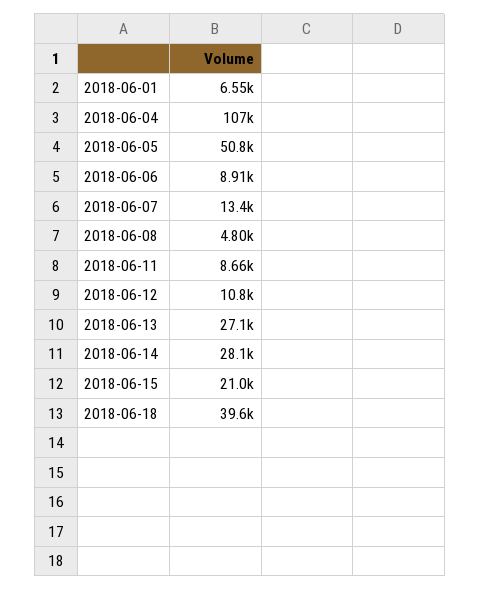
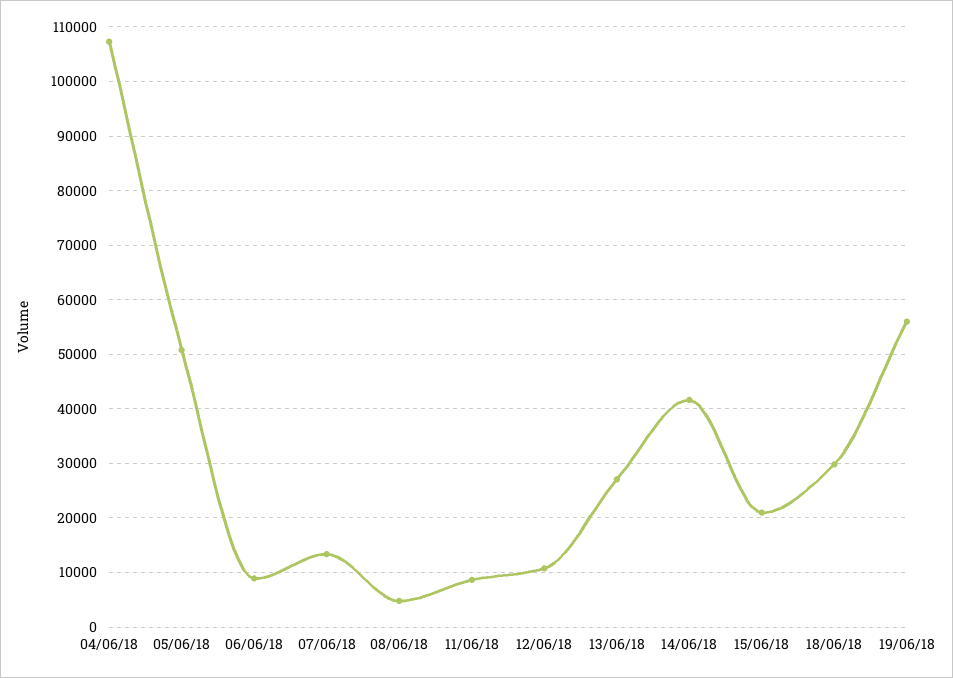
2018-06-01: 6550 -> none
2018-06-14: 28100 -> 42000
2018-06-18: 39600 -> 30000
19/06/18: none -> 56000

